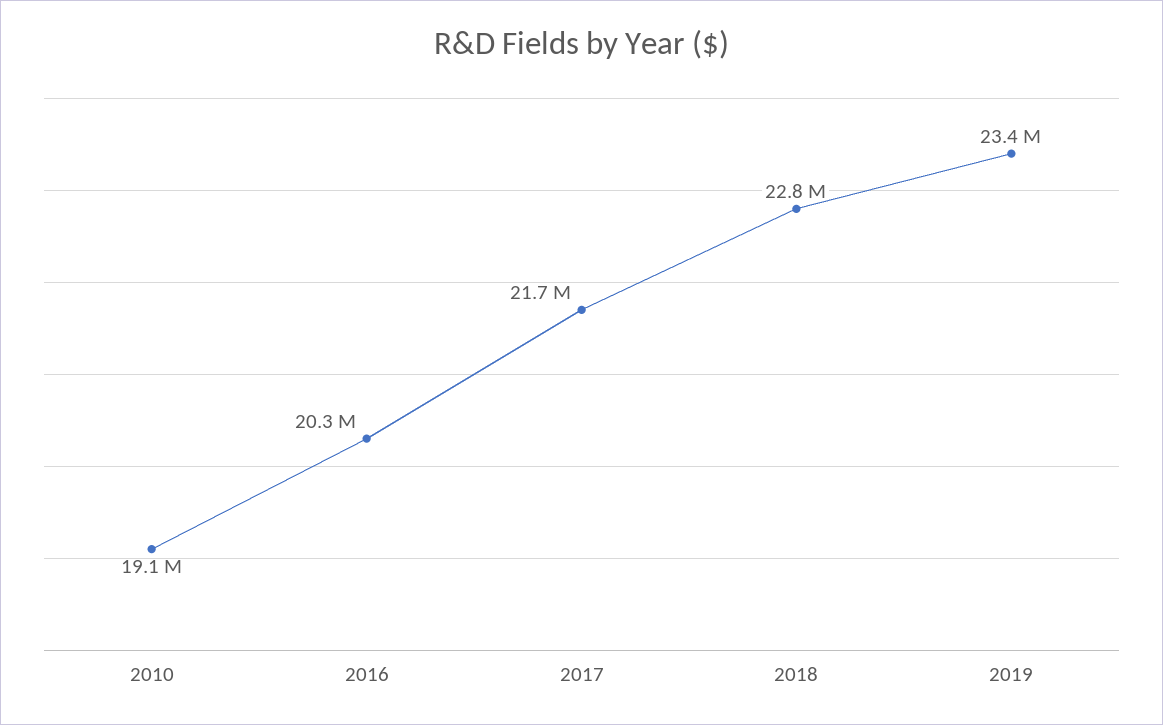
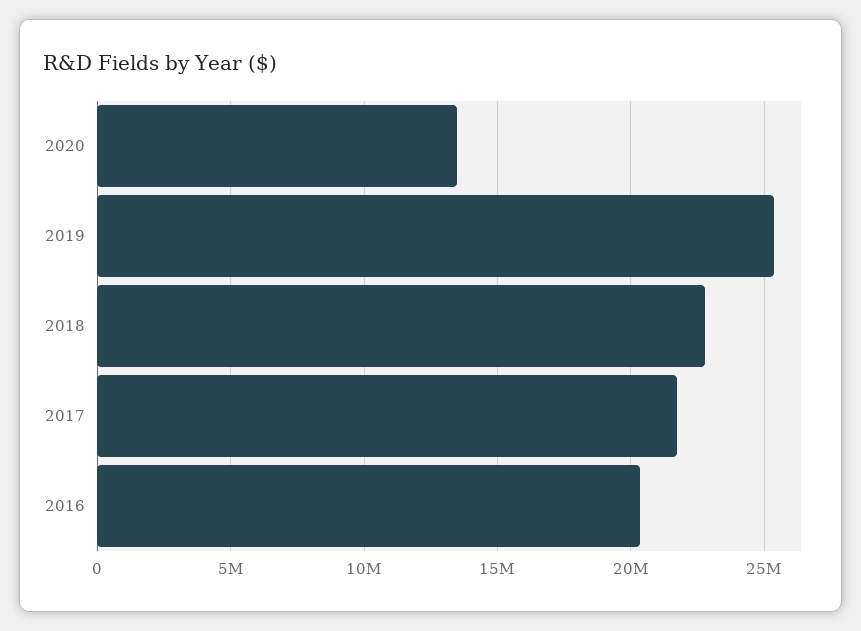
2010: 19100000 -> none
2019: 23400000 -> 25500000
2020: none -> 13500000

